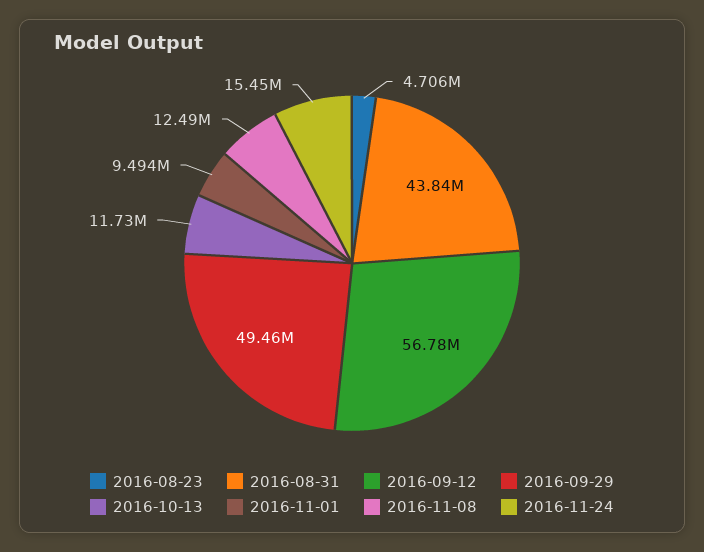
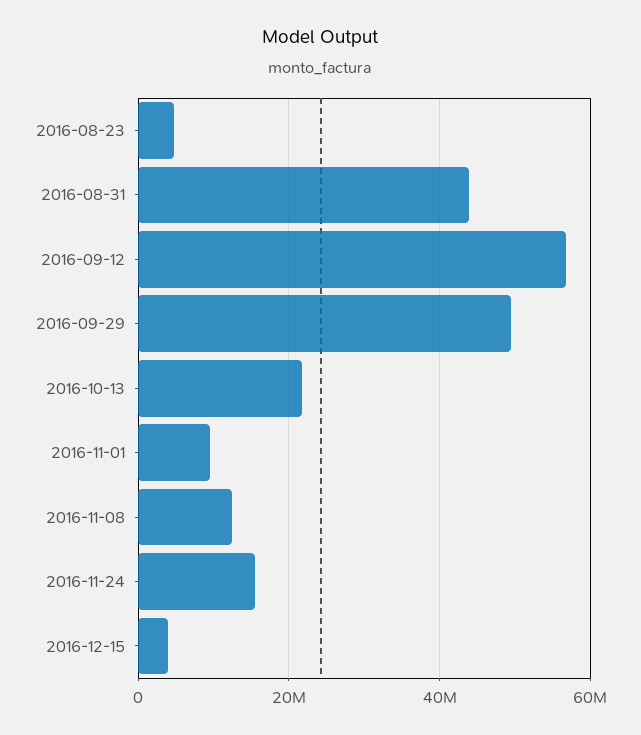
2016-10-13: 11730000 -> 22000000
2016-12-15: none -> 4000000

